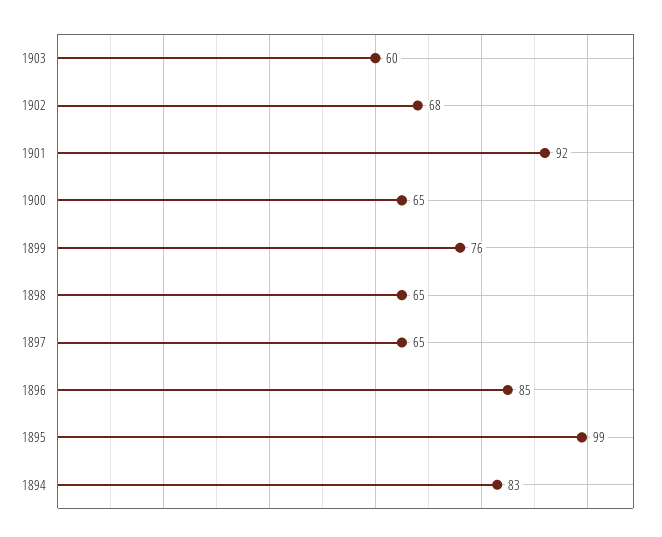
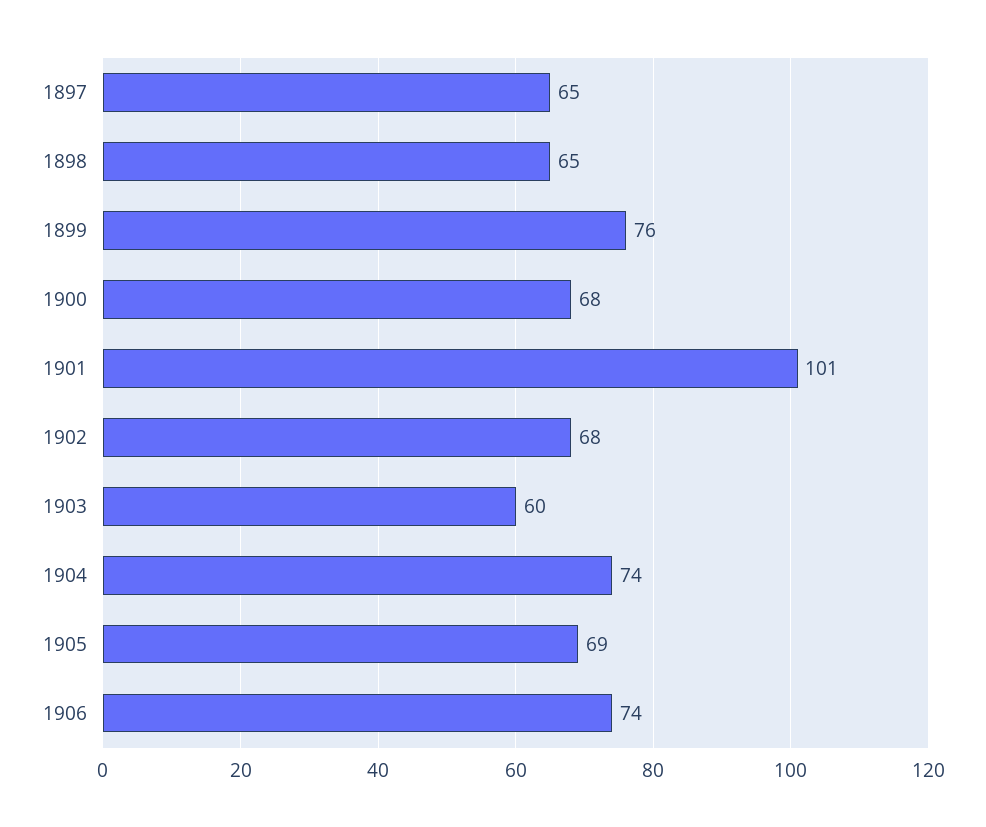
1901: 92 -> 101
1900: 65 -> 68
1896: 85 -> none
1895: 99 -> none
1894: 83 -> none
1904: none -> 74
1905: none -> 69
1906: none -> 74

